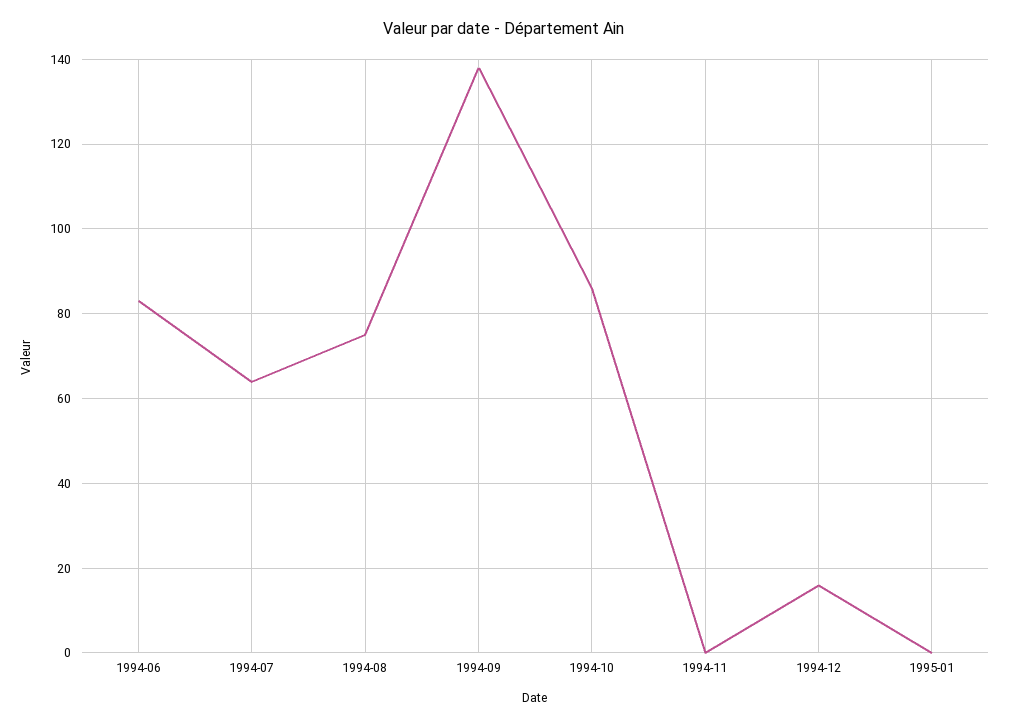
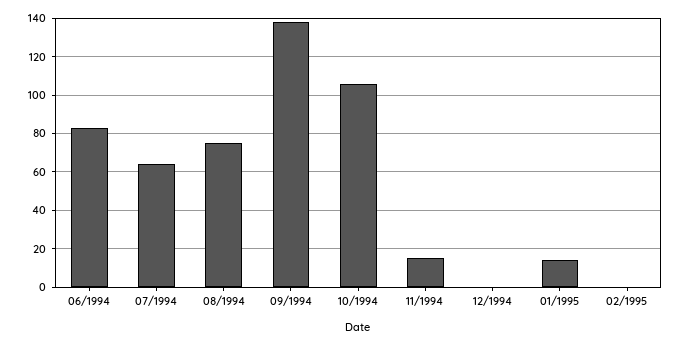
1994-10: 85 -> 105
1994-11: 0 -> 15
1994-12: 15 -> 0
1995-01: 0 -> 15
02/1995: none -> 0

